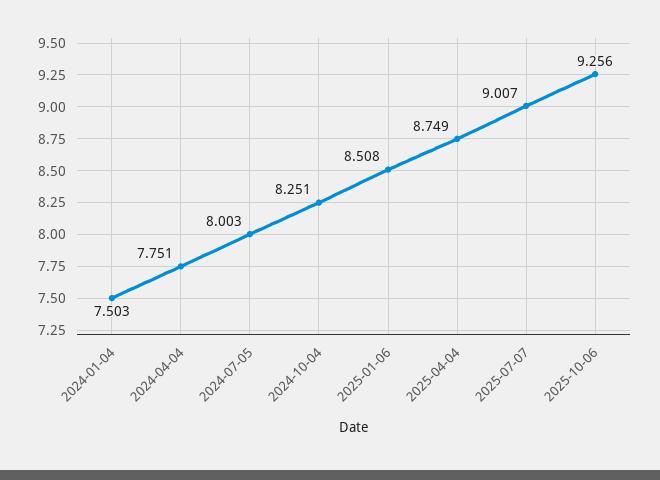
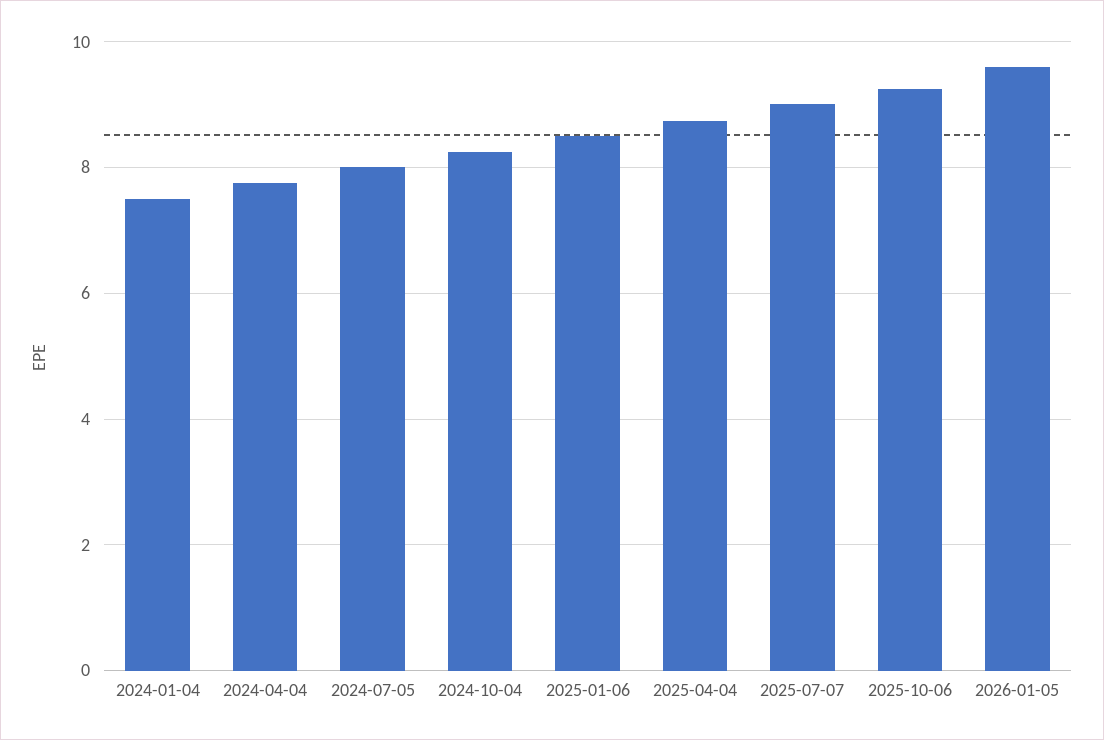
2026-01-05: none -> 9.6

